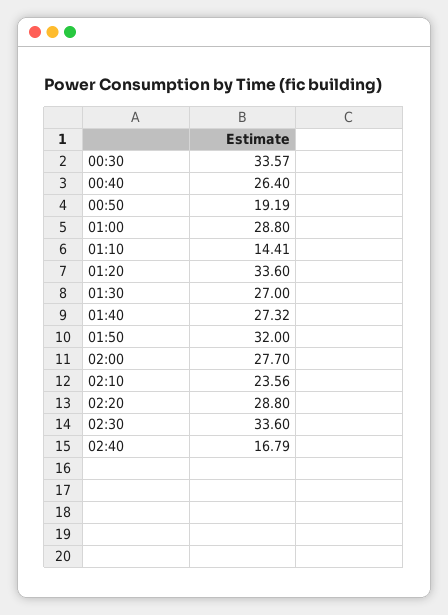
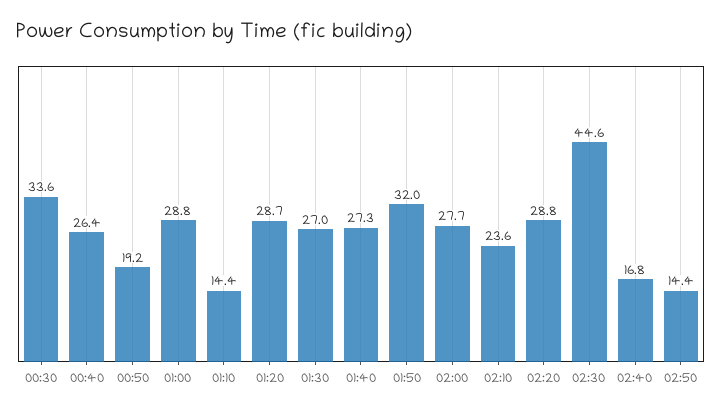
01:20: 33.6 -> 28.7
02:30: 33.6 -> 44.6
02:50: none -> 14.4

